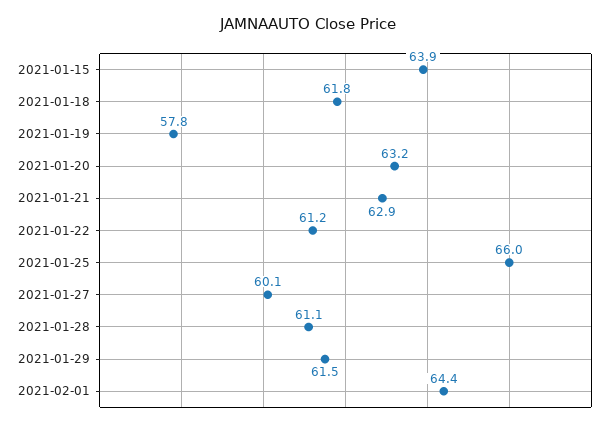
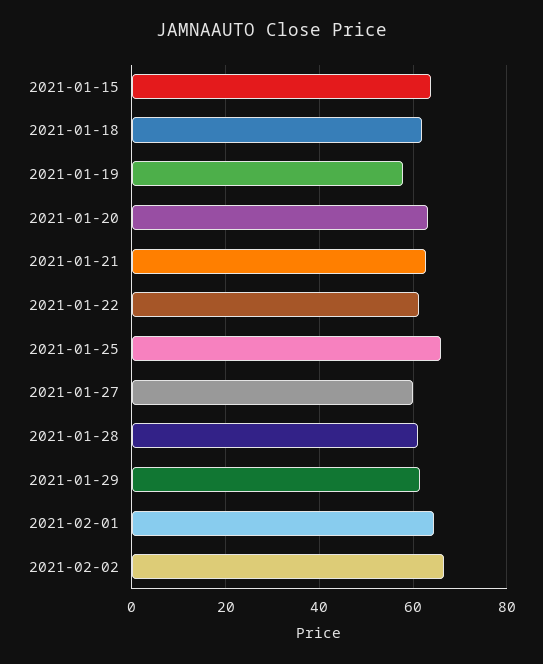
2021-02-02: none -> 66

